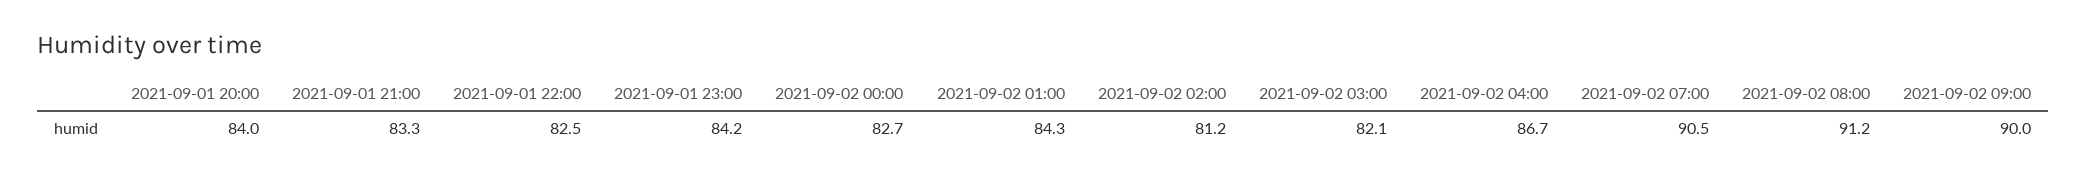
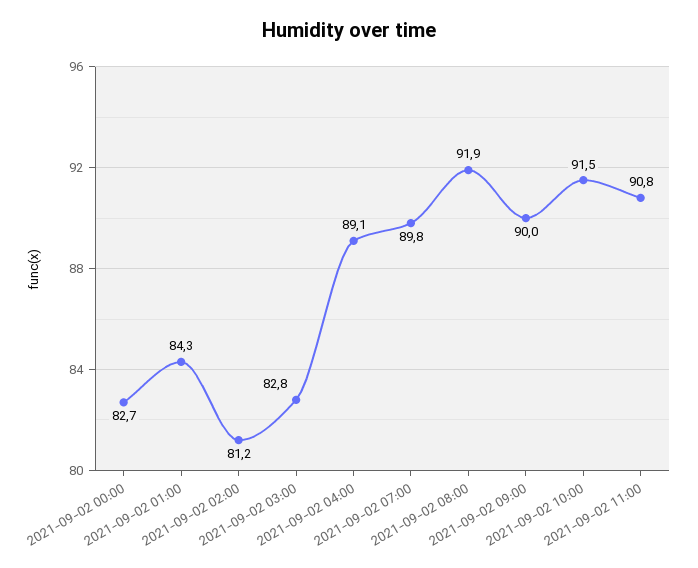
2021-09-01 20:00: 84 -> none
2021-09-01 21:00: 83.3 -> none
2021-09-01 22:00: 82.5 -> none
2021-09-01 23:00: 84.2 -> none
2021-09-02 03:00: 82.1 -> 82.8
2021-09-02 04:00: 86.7 -> 89.1
2021-09-02 07:00: 90.5 -> 89.8
2021-09-02 08:00: 91.2 -> 91.9
2021-09-02 10:00: none -> 91.5
2021-09-02 11:00: none -> 90.8

